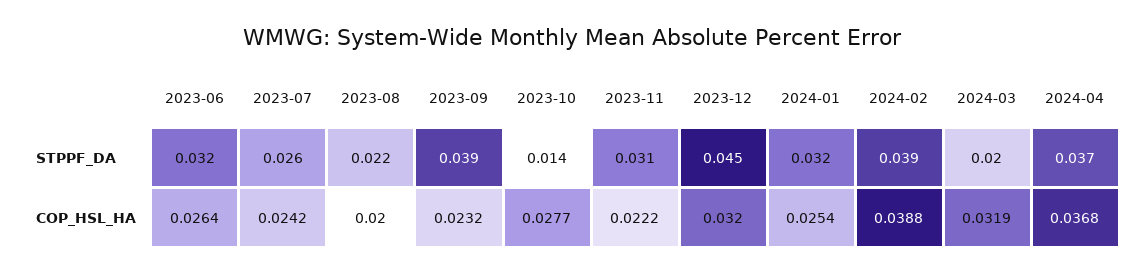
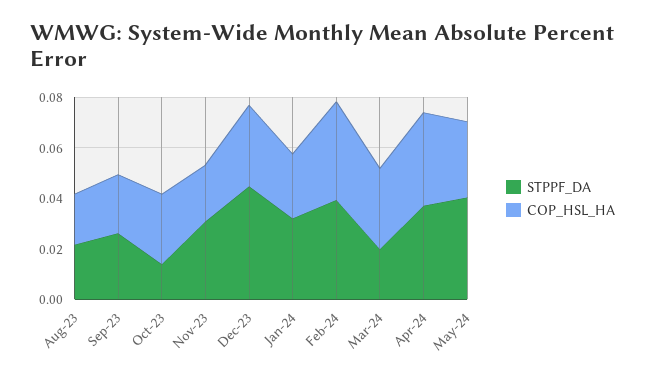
STPPF_DA, 2023-06: 0.032 -> none
STPPF_DA, 2023-07: 0.026 -> none
STPPF_DA, 2023-09: 0.039 -> 0.025
COP_HSL_HA, 2023-06: 0.0264 -> none
COP_HSL_HA, 2023-07: 0.0242 -> none
STPPF_DA, May-24: none -> 0.04
COP_HSL_HA, May-24: none -> 0.03

